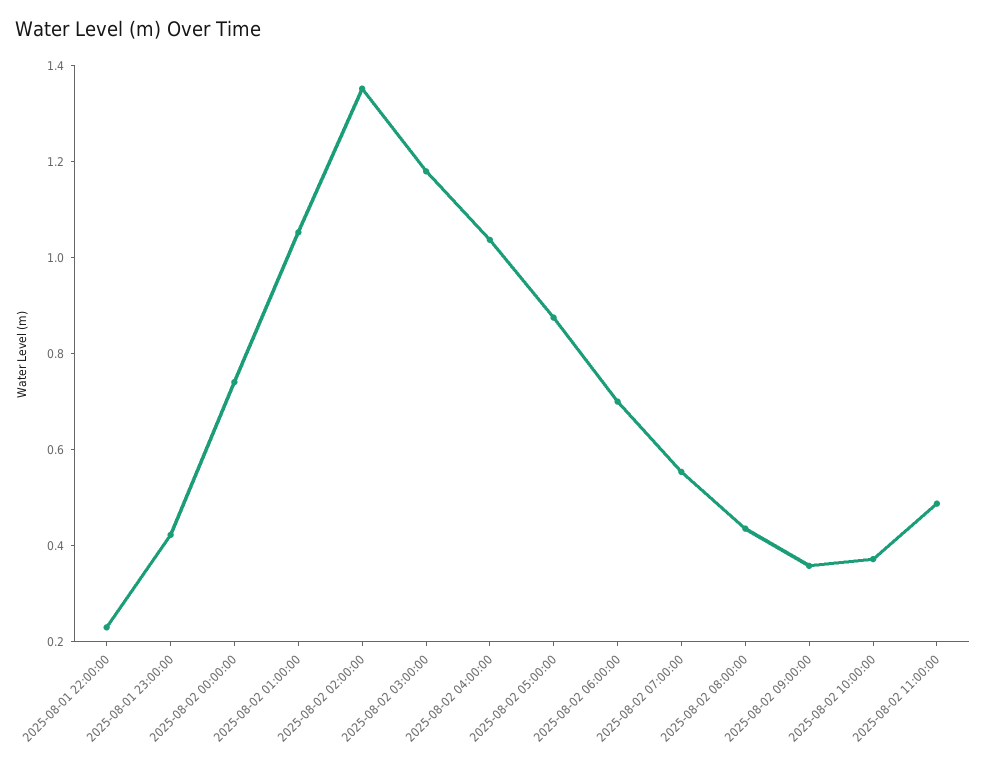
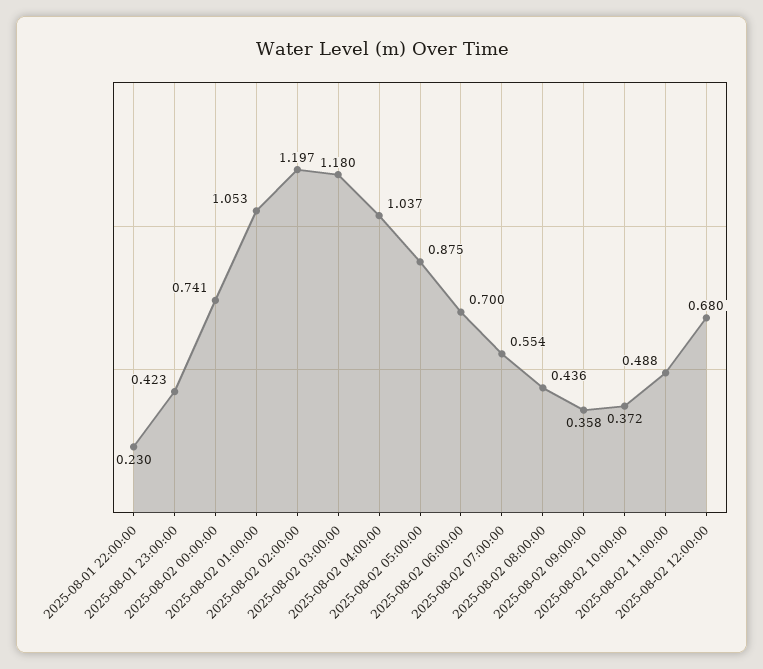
2025-08-02 02:00:00: 1.35 -> 1.197
2025-08-02 12:00:00: none -> 0.68

